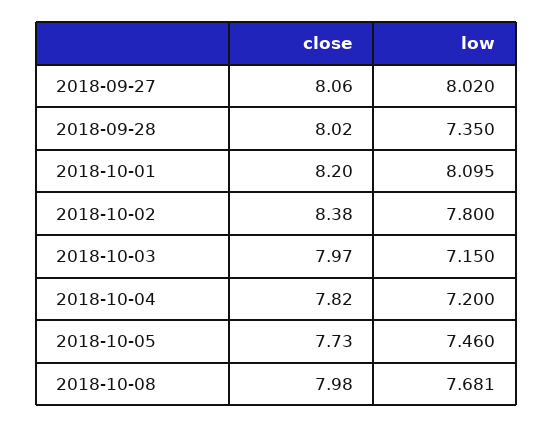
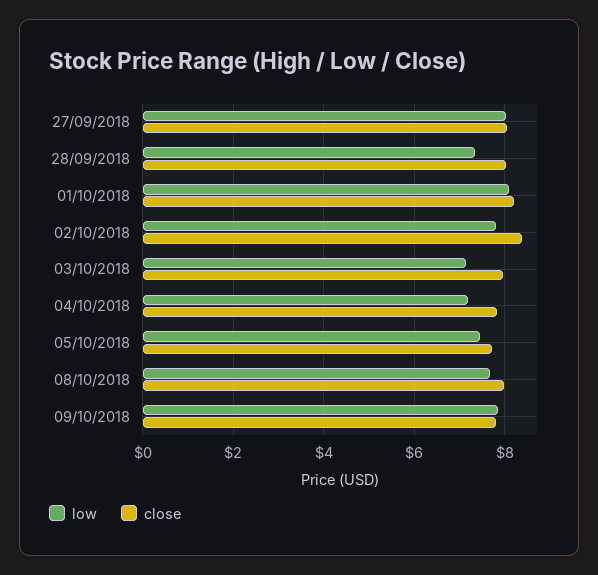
low, 09/10/2018: none -> 7.8
close, 09/10/2018: none -> 7.8

